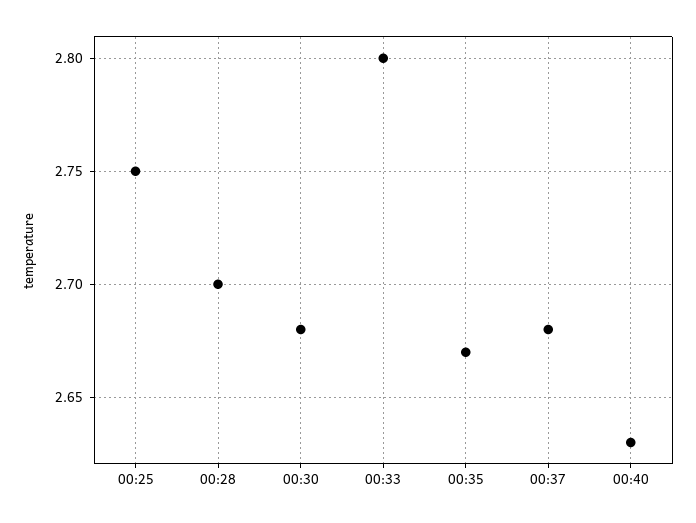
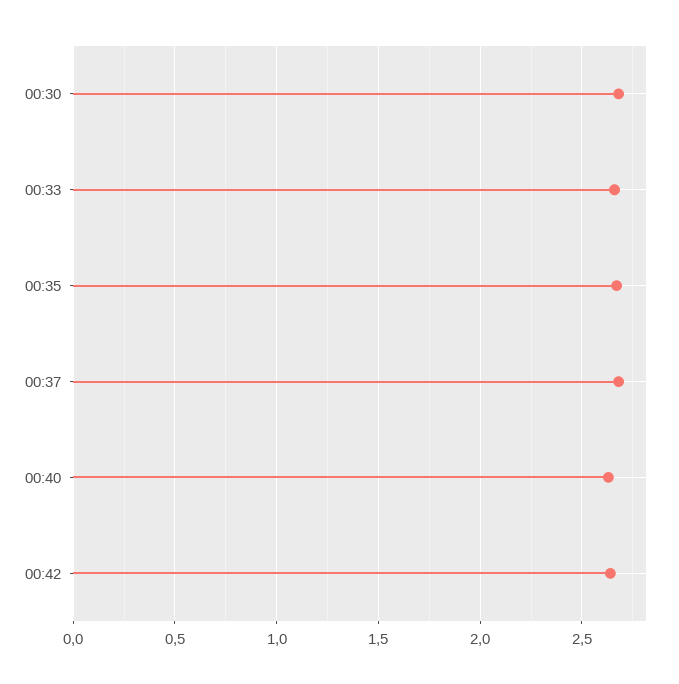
00:25: 2.75 -> none
00:28: 2.7 -> none
00:33: 2.8 -> 2.65
00:42: none -> 2.65

